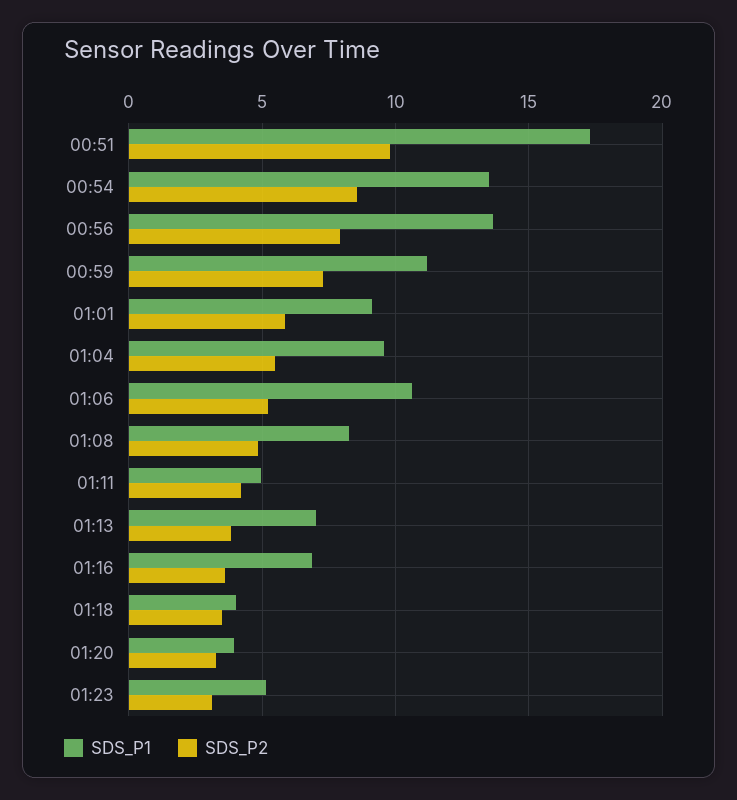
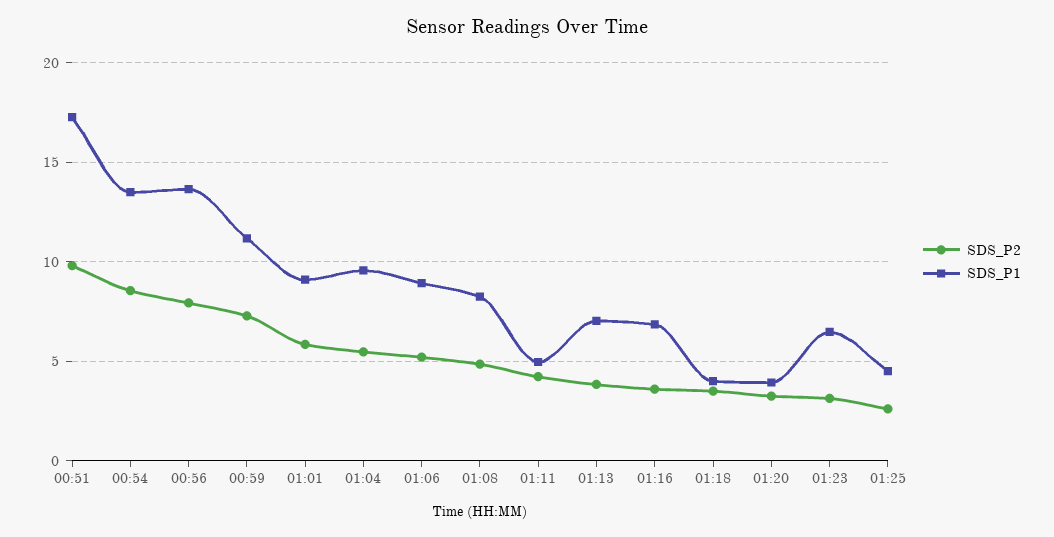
SDS_P1, 01:06: 10.5 -> 9
SDS_P1, 01:23: 5 -> 6.5
SDS_P2, 01:25: none -> 2.5
SDS_P1, 01:25: none -> 4.5

